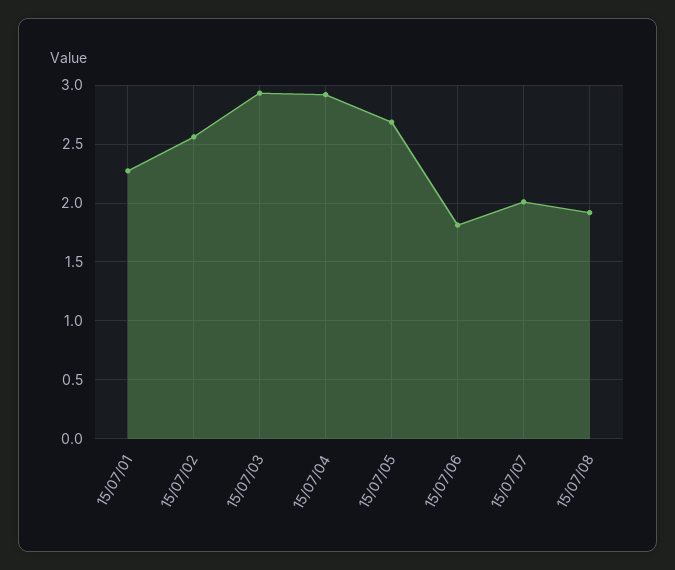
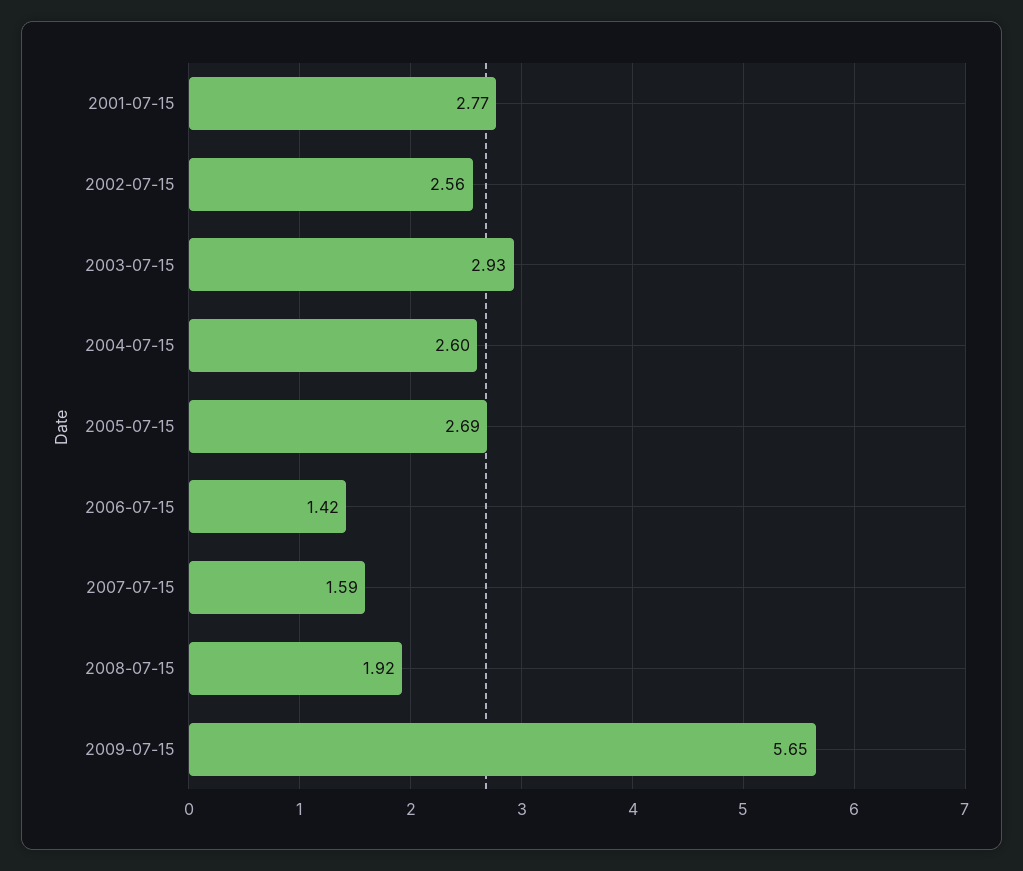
15/07/01: 2.3 -> 2.77
15/07/04: 2.9 -> 2.6
15/07/06: 1.8 -> 1.42
15/07/07: 2 -> 1.59
2009-07-15: none -> 5.65

